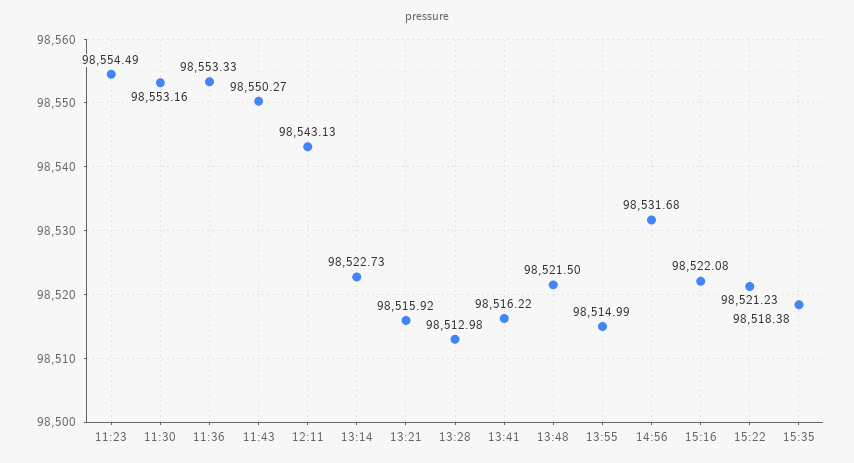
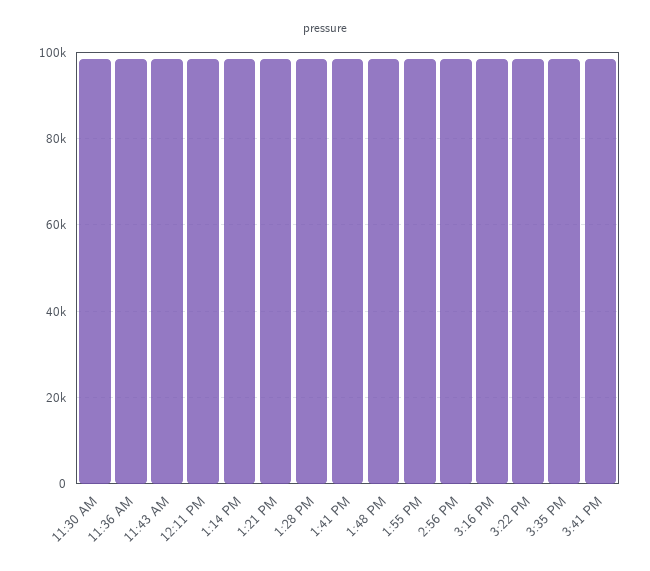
11:23: 98554.49 -> none
3:41 PM: none -> 98000

